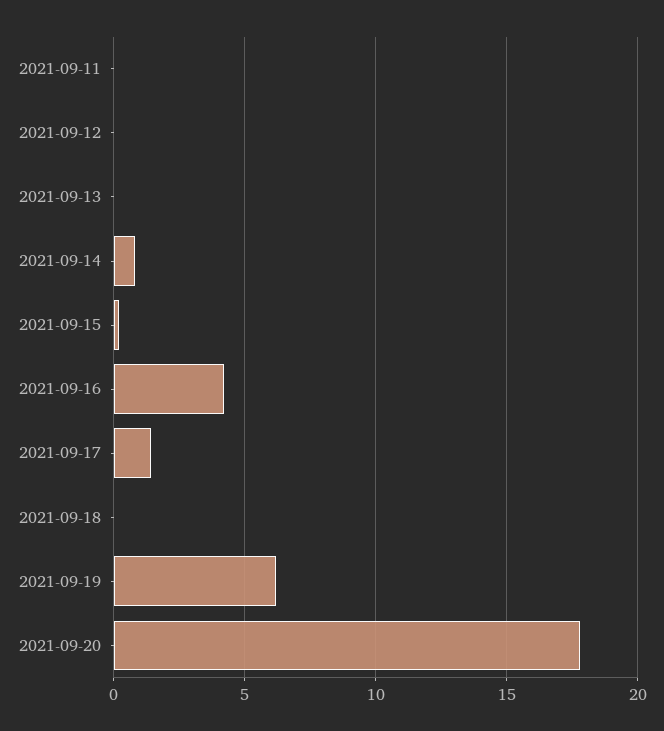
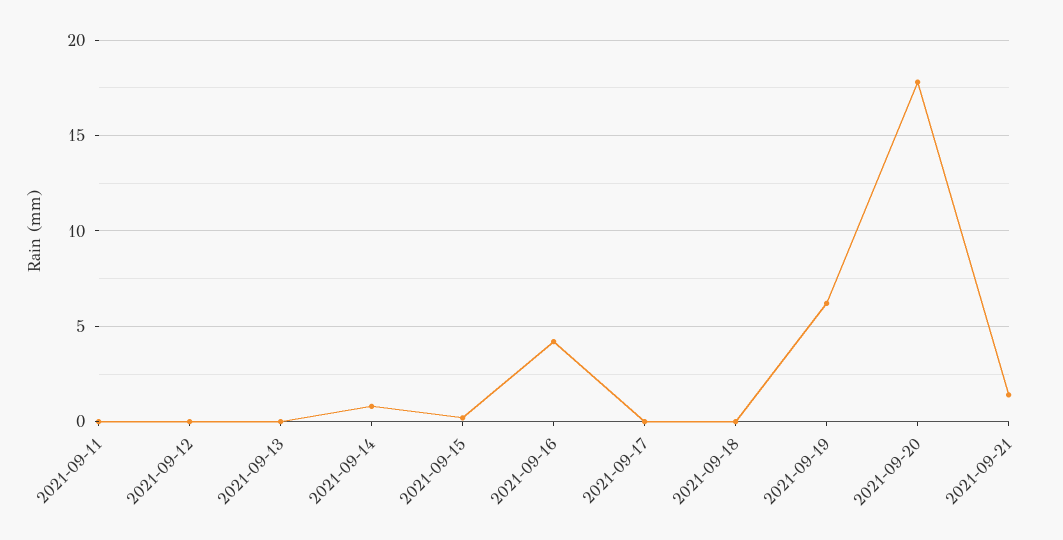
2021-09-17: 1.5 -> 0
2021-09-21: none -> 1.5

